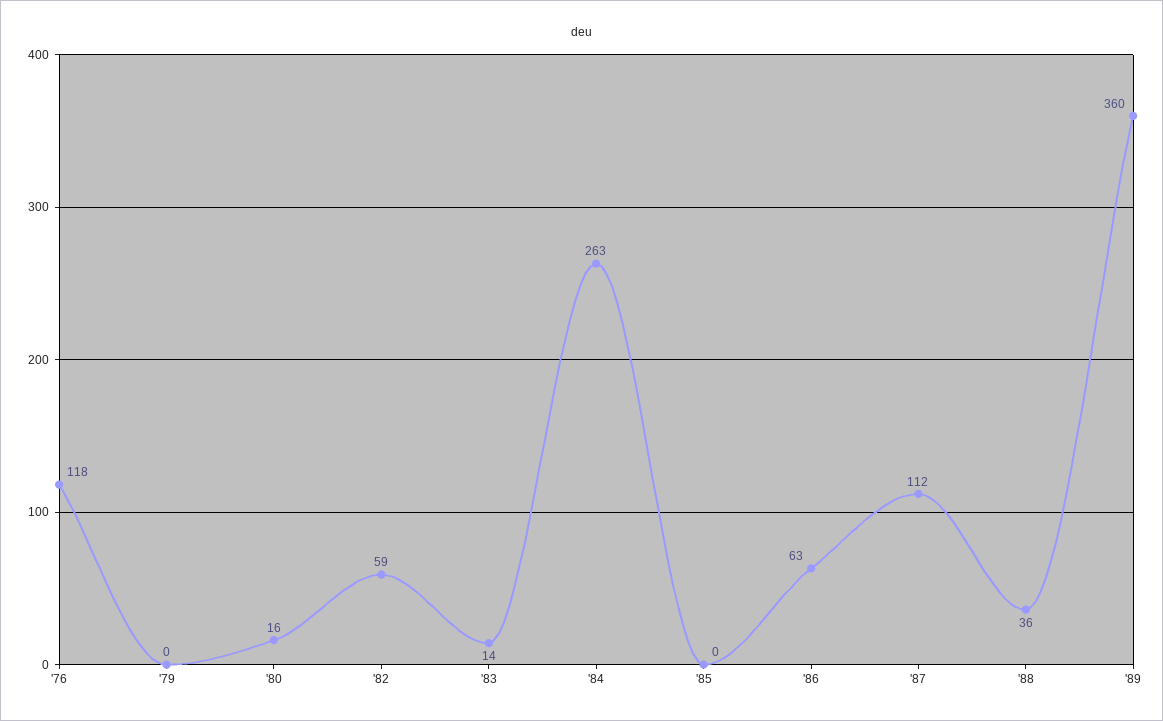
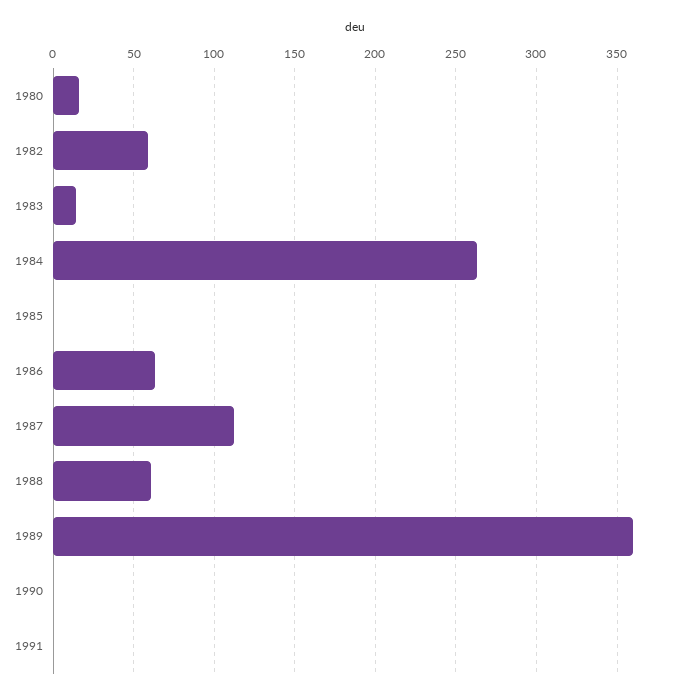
'76: 118 -> none
'79: 0 -> none
'88: 36 -> 60
1990: none -> 0
1991: none -> 0

